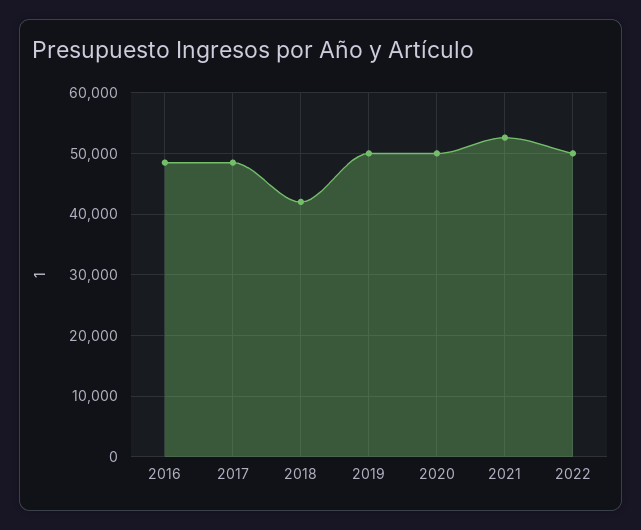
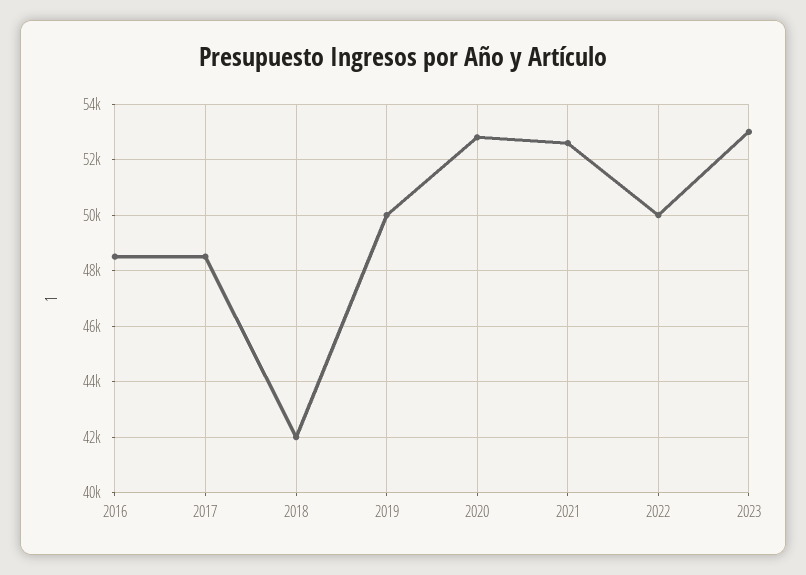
2020: 50000 -> 52750
2023: none -> 53000

